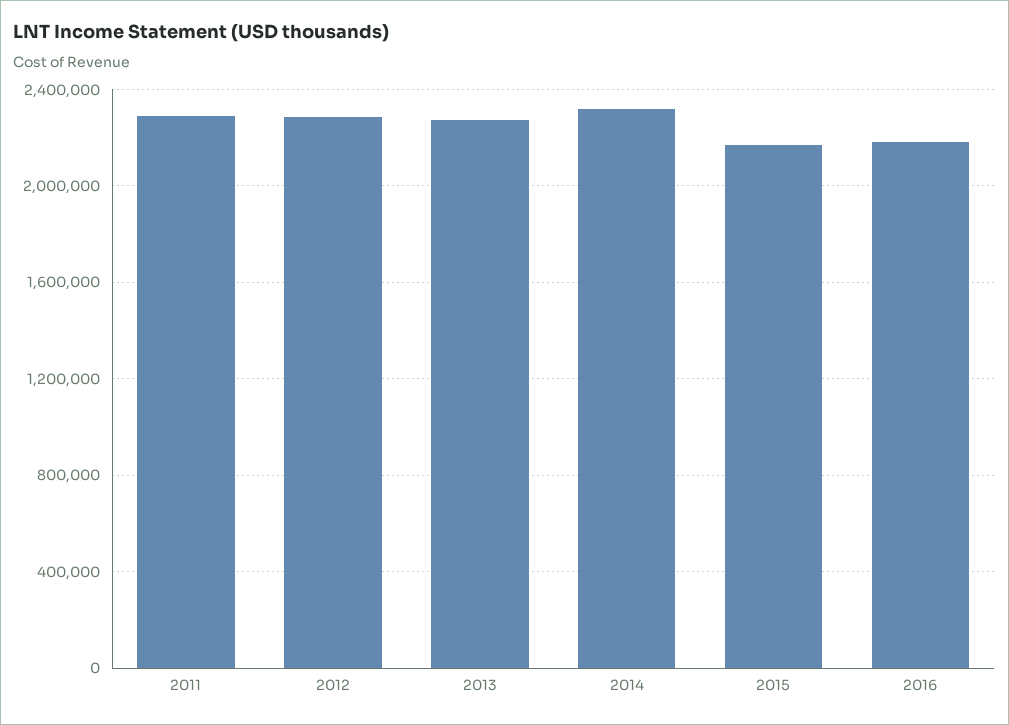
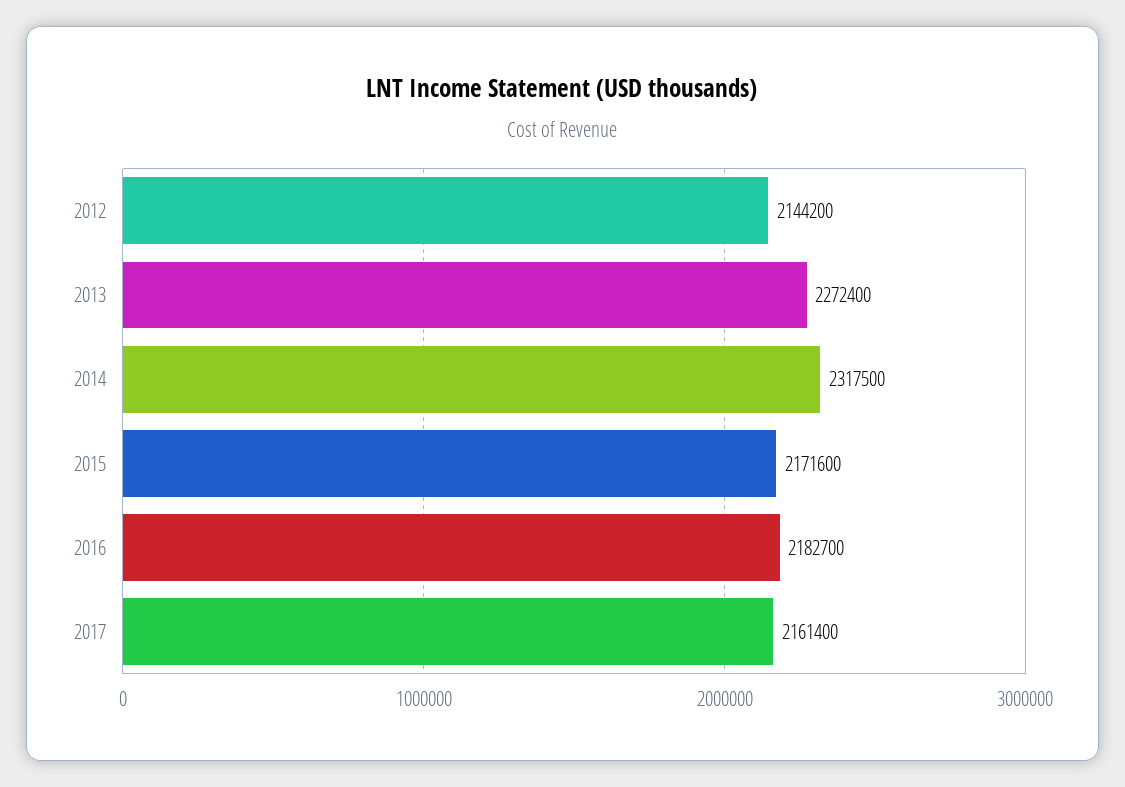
2011: 2300000 -> none
2012: 2300000 -> 2144200
2017: none -> 2161400

